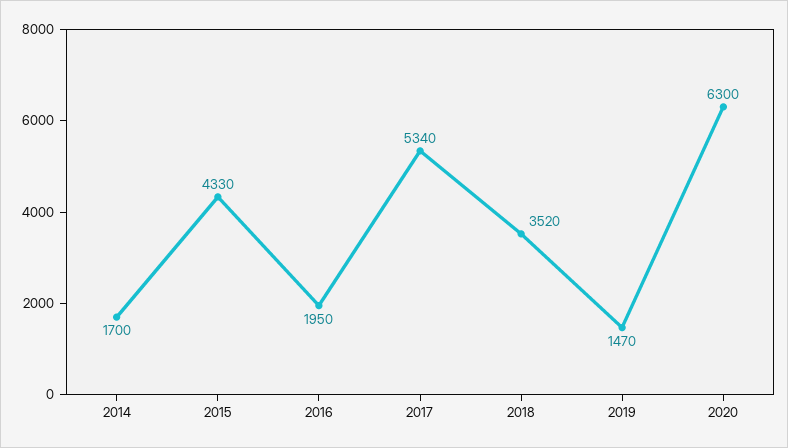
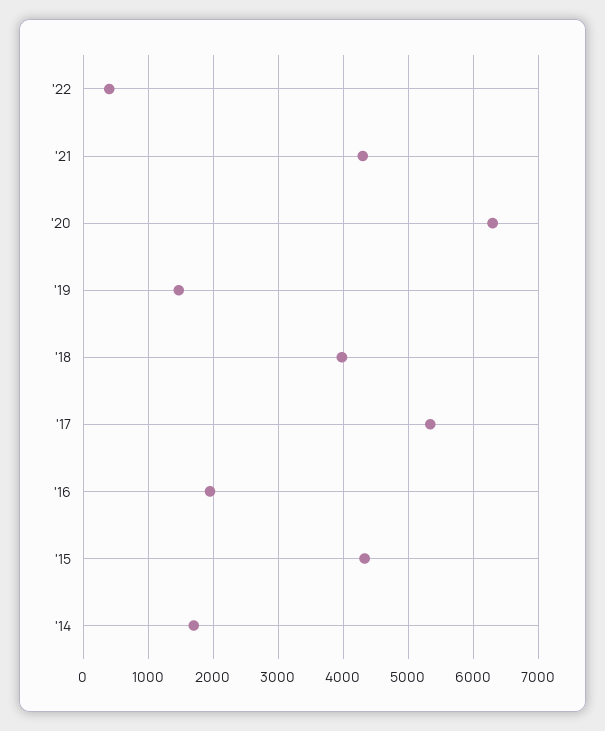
2018: 3520 -> 4000
'22: none -> 400
'21: none -> 4300

